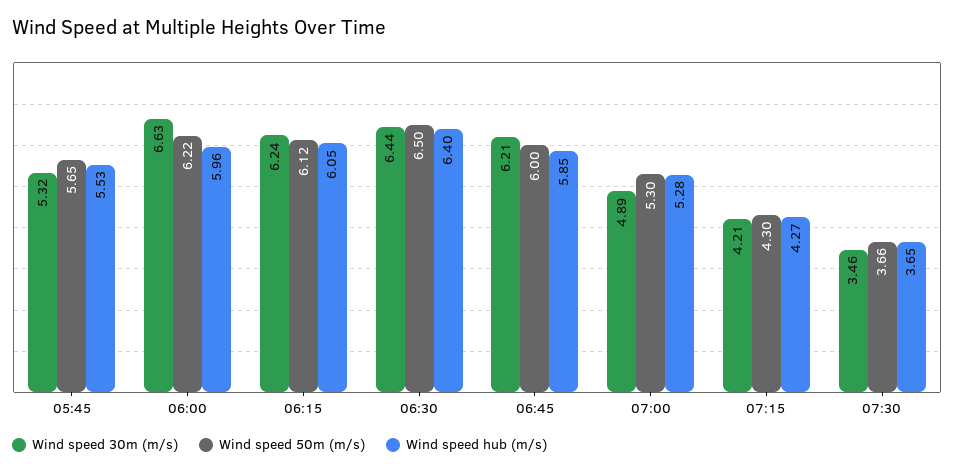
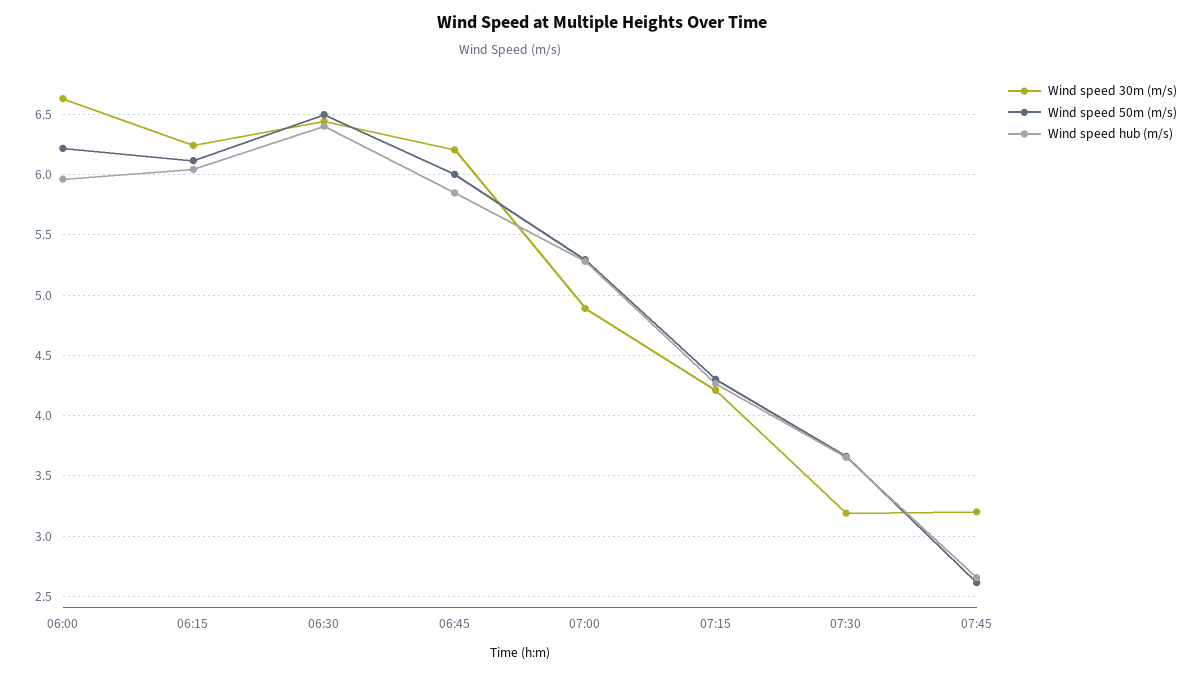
Wind speed 30m (m/s), 05:45: 5.32 -> none
Wind speed 50m (m/s), 05:45: 5.65 -> none
Wind speed hub (m/s), 05:45: 5.53 -> none
Wind speed 30m (m/s), 07:30: 3.46 -> 3.2
Wind speed 30m (m/s), 07:45: none -> 3.2
Wind speed 50m (m/s), 07:45: none -> 2.6
Wind speed hub (m/s), 07:45: none -> 2.65

